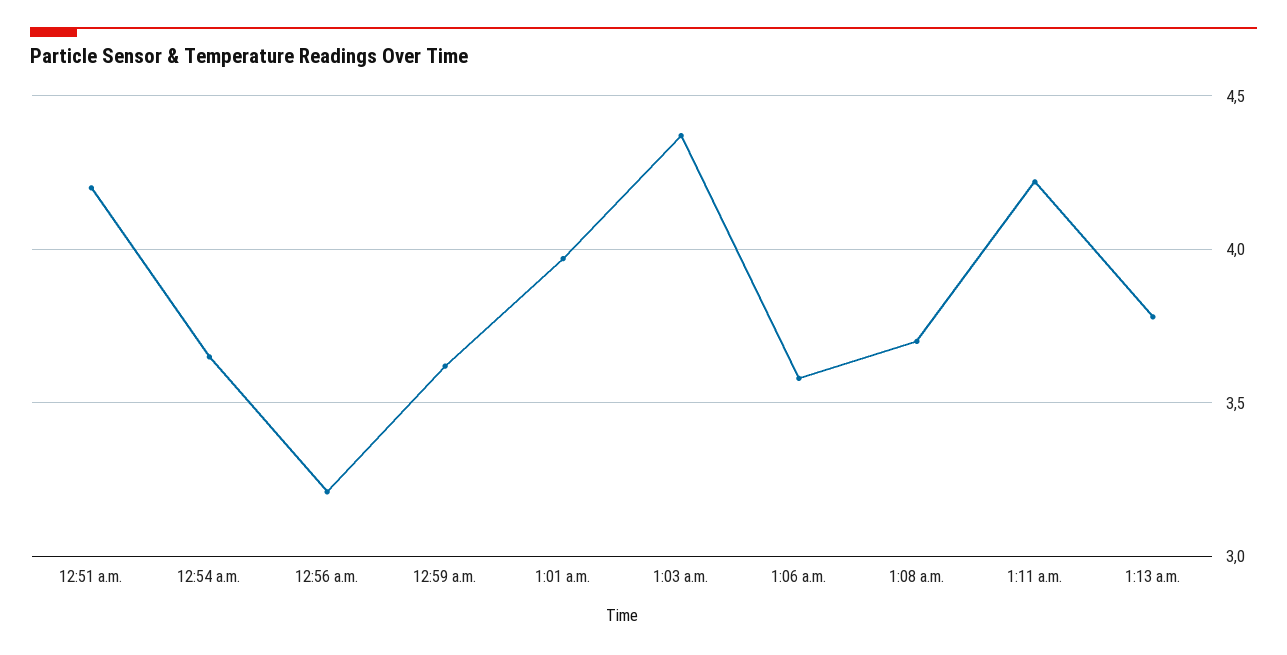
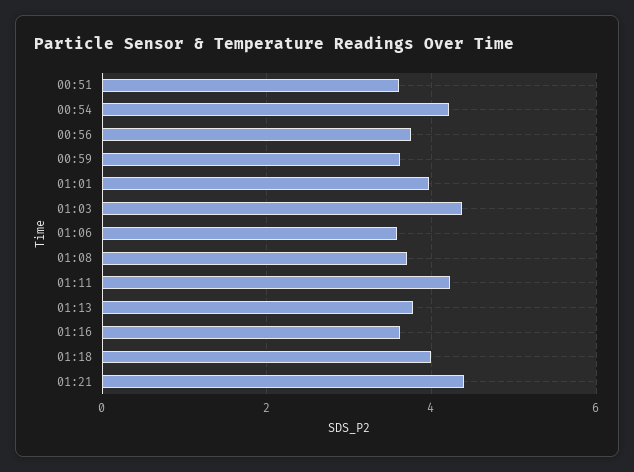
12:51 a.m.: 4.2 -> 3.6
12:54 a.m.: 3.65 -> 4.2
12:56 a.m.: 3.2 -> 3.8
01:16: none -> 3.6
01:18: none -> 4
01:21: none -> 4.4

